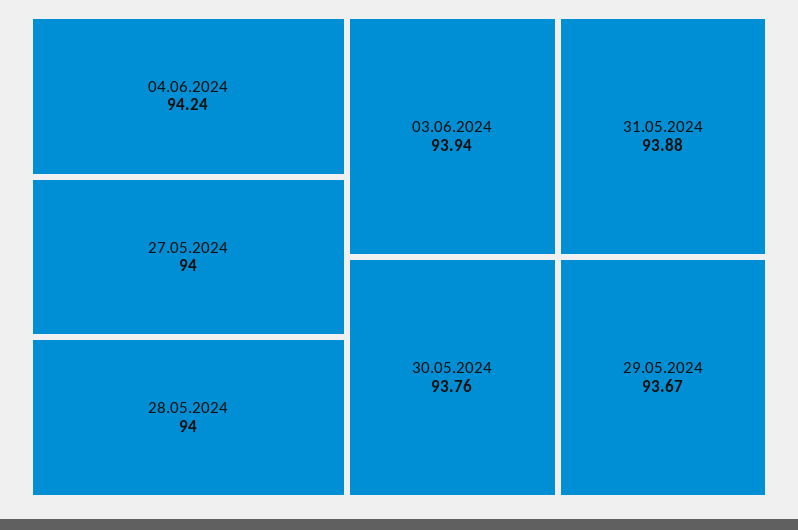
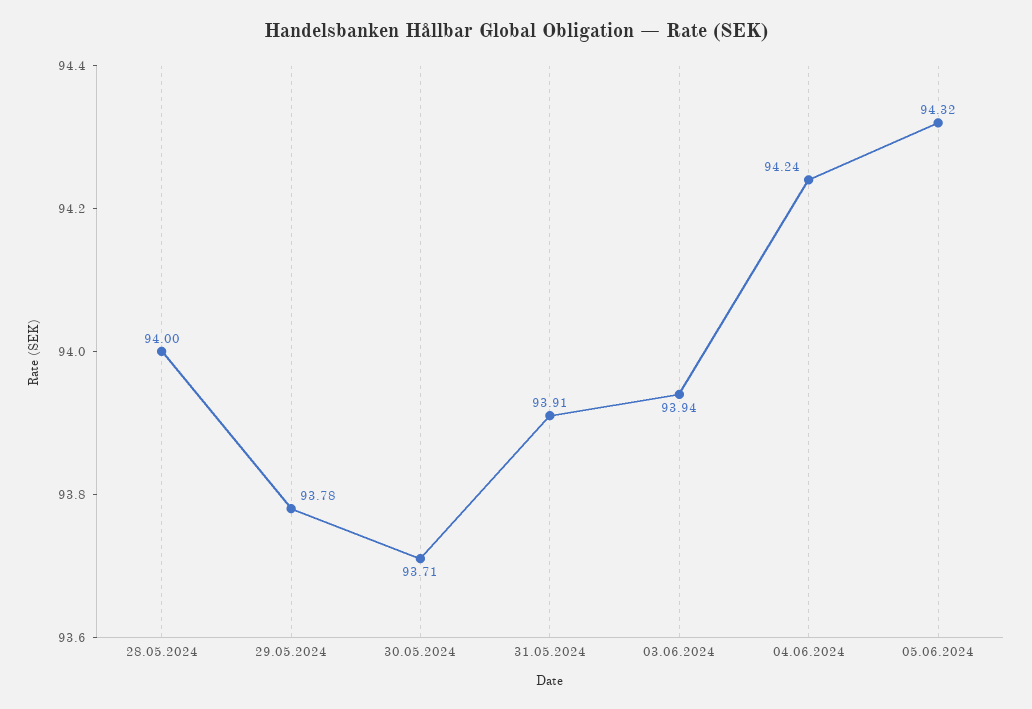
27.05.2024: 94 -> none
31.05.2024: 93.88 -> 93.91
30.05.2024: 93.76 -> 93.71
29.05.2024: 93.67 -> 93.78
05.06.2024: none -> 94.32

